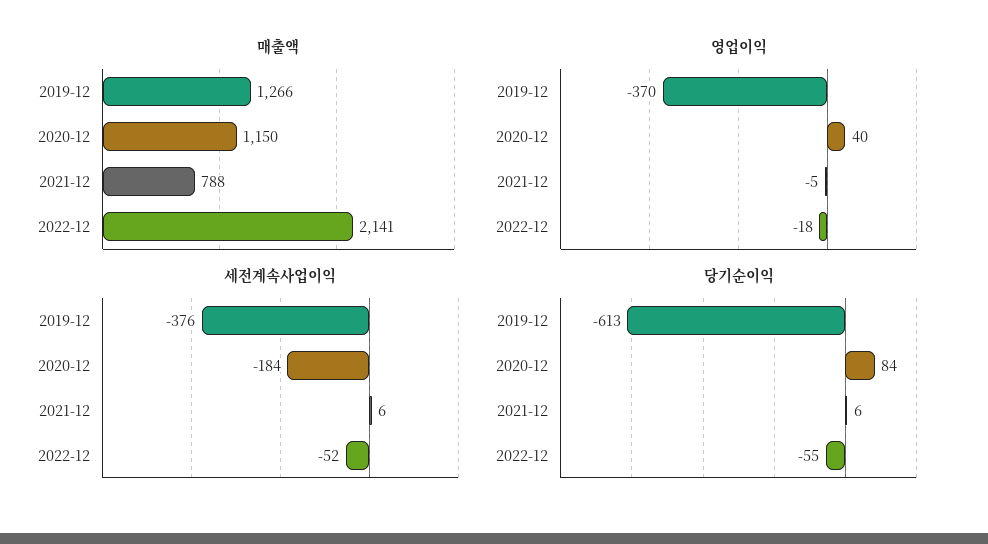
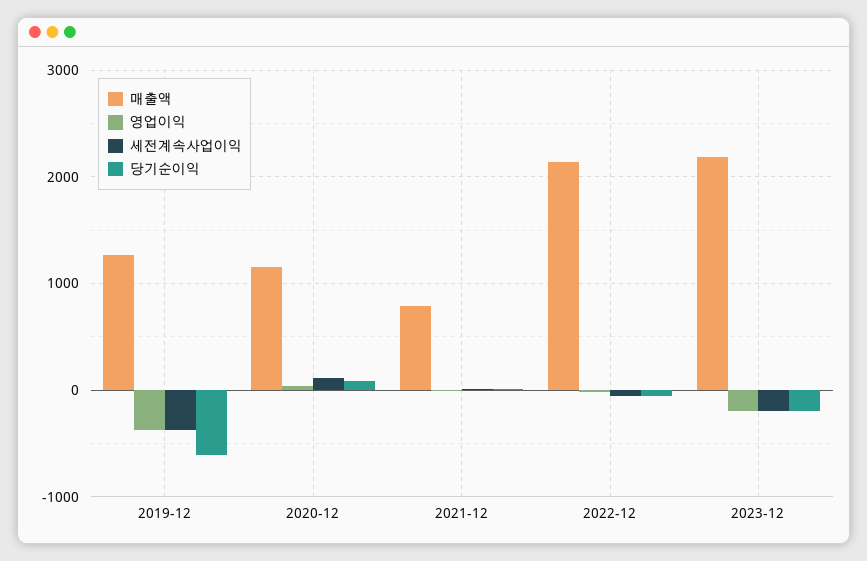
세전계속사업이익, 2020-12: -184 -> 100
매출액, 2023-12: none -> 2200
영업이익, 2023-12: none -> -200
세전계속사업이익, 2023-12: none -> -200
당기순이익, 2023-12: none -> -200

